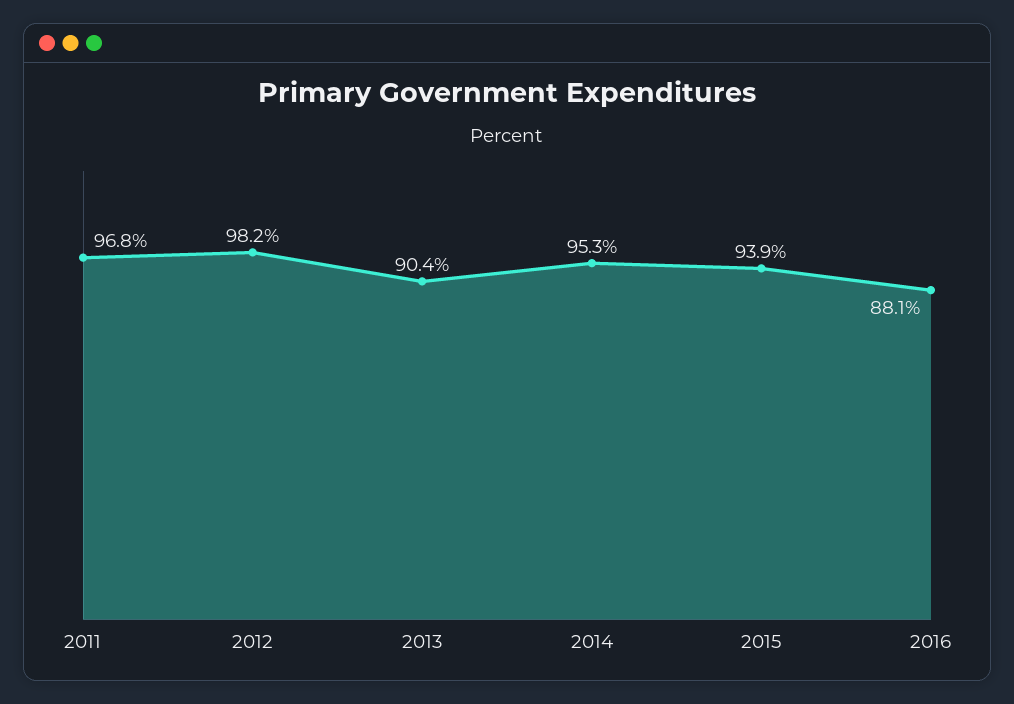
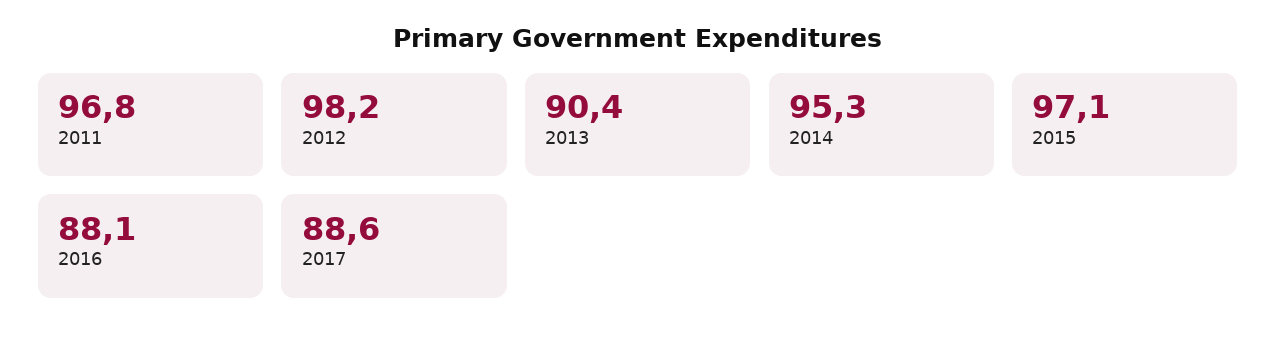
2015: 93.9 -> 97.1
2017: none -> 88.6

